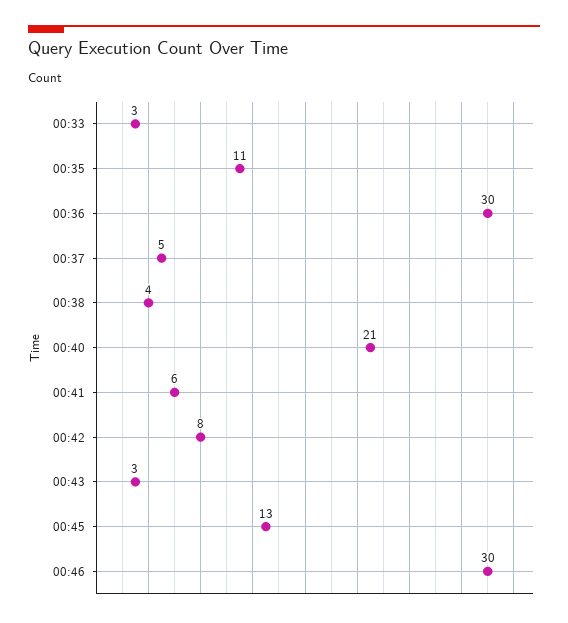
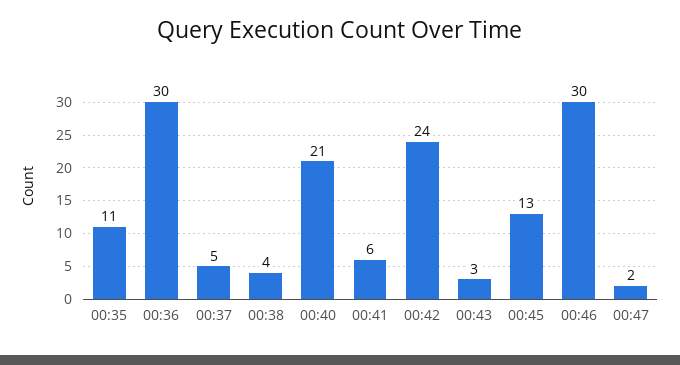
00:33: 3 -> none
00:42: 8 -> 24
00:47: none -> 2

